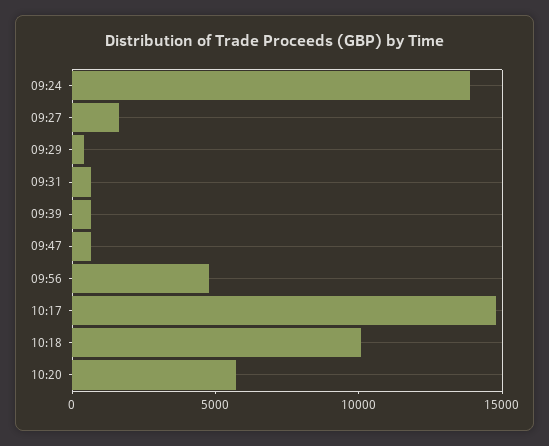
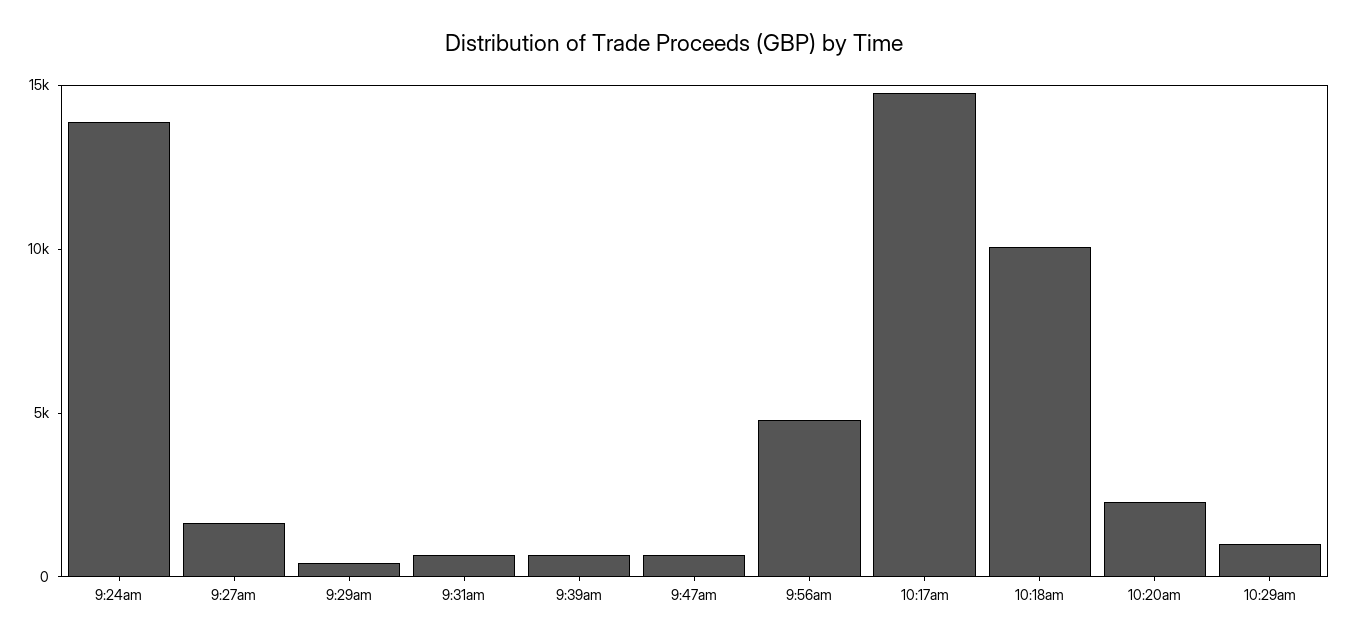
10:20: 6000 -> 2000
10:29am: none -> 1000

